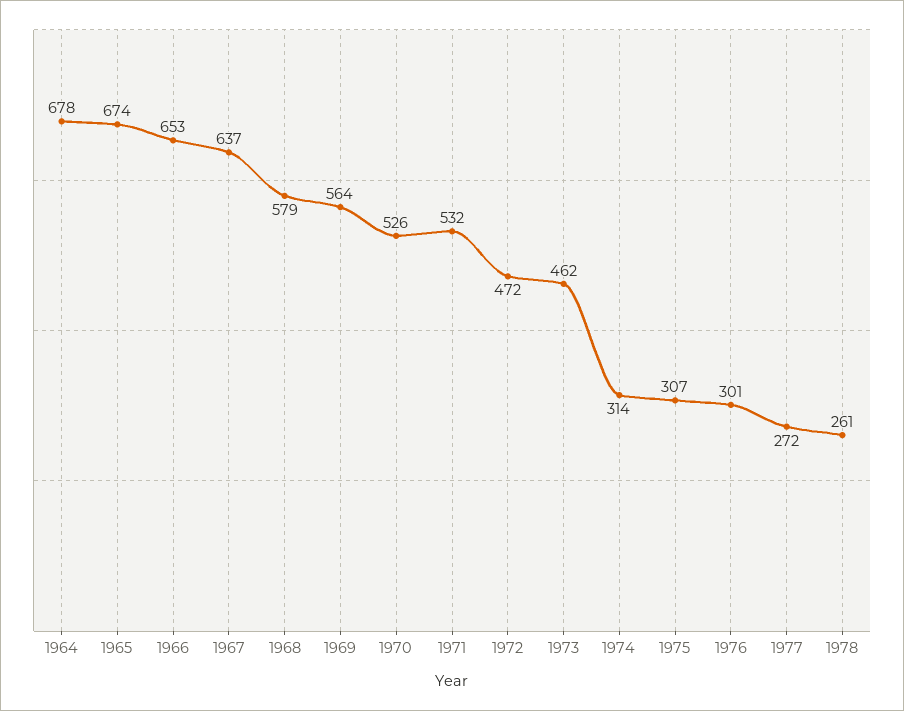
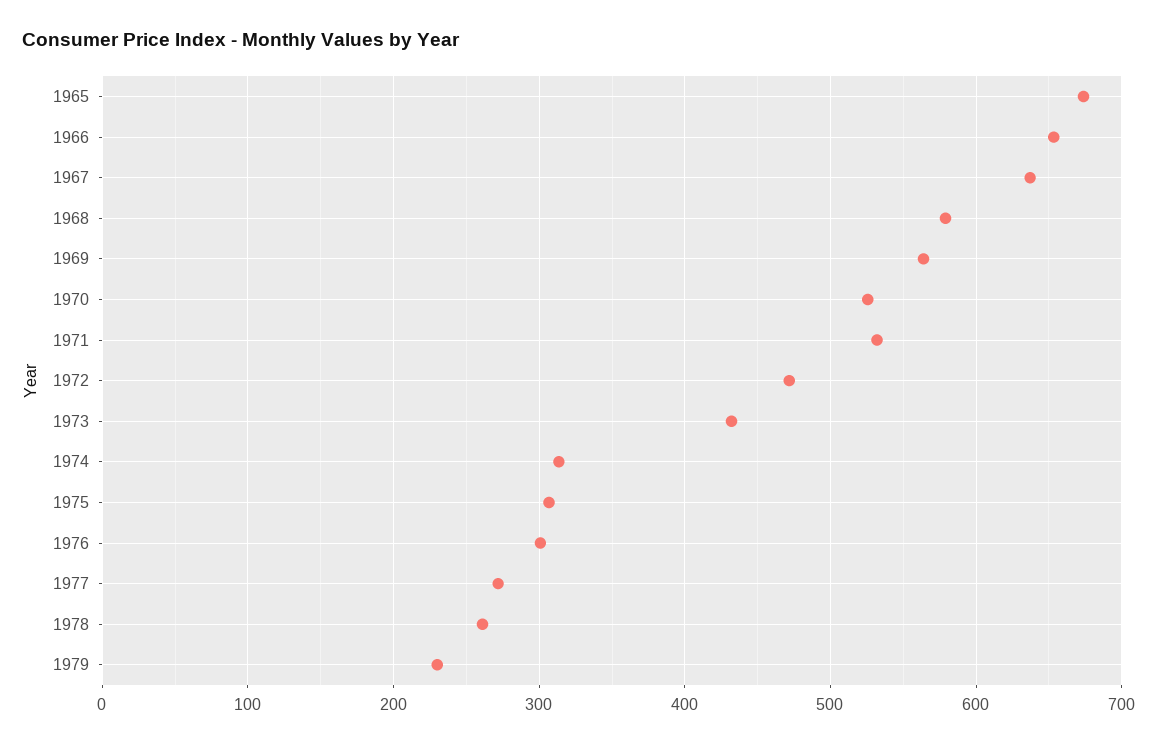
1964: 678 -> none
1973: 462 -> 430
1979: none -> 230

